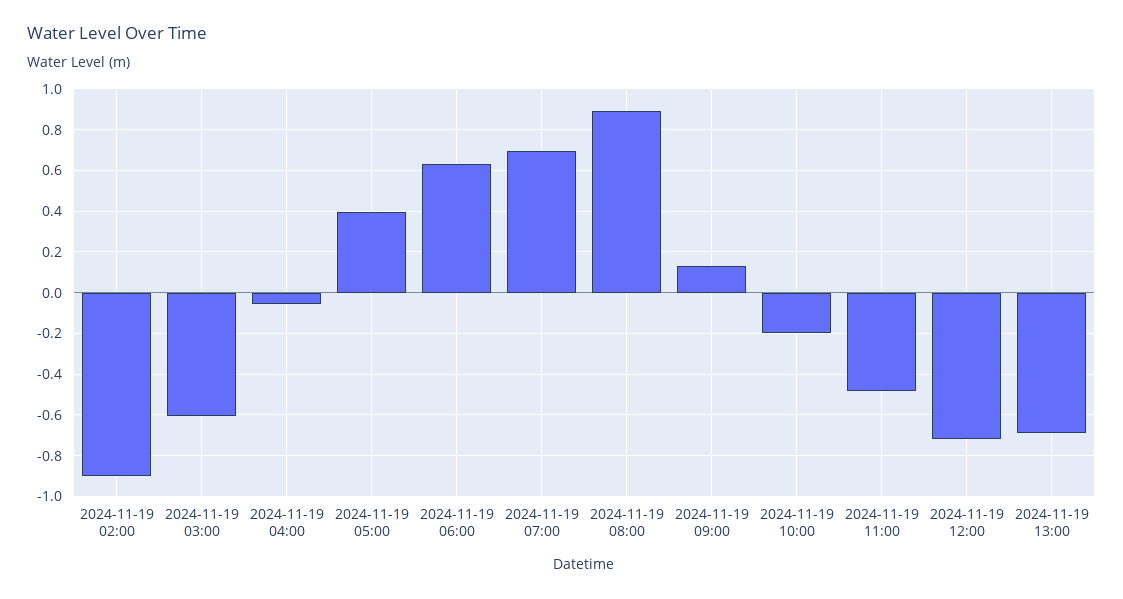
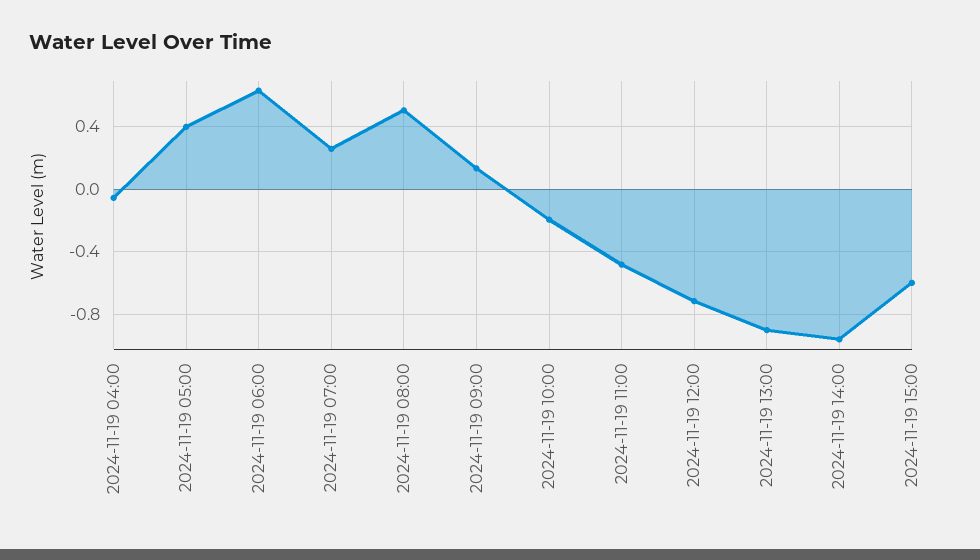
2024-11-19 02:00: -0.9 -> none
2024-11-19 03:00: -0.6 -> none
2024-11-19 07:00: 0.7 -> 0.25
2024-11-19 08:00: 0.9 -> 0.5
2024-11-19 13:00: -0.7 -> -0.9
2024-11-19 14:00: none -> -0.95
2024-11-19 15:00: none -> -0.6

